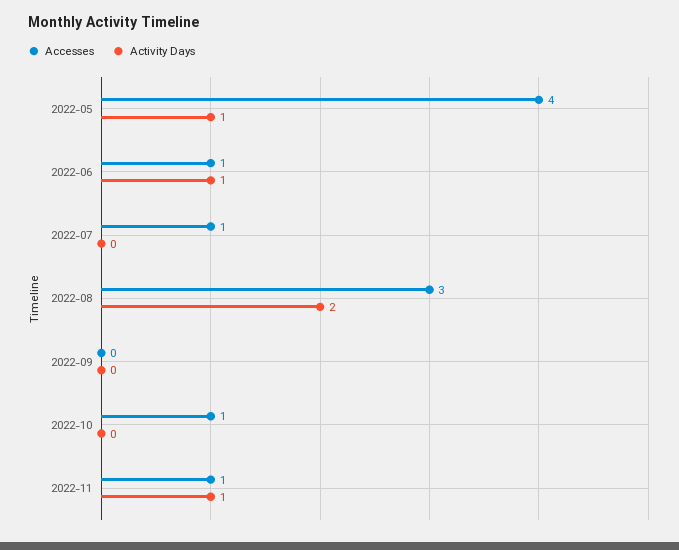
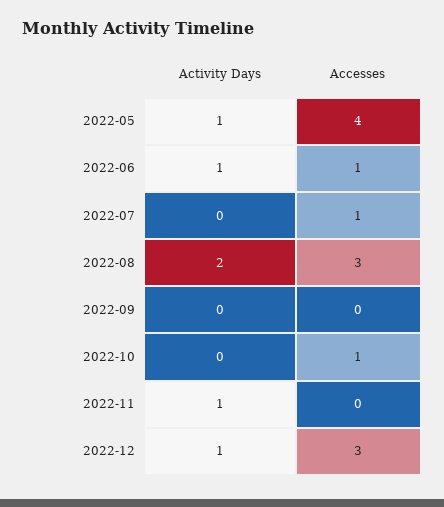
Accesses, 2022-11: 1 -> 0
Activity Days, 2022-12: none -> 1
Accesses, 2022-12: none -> 3

